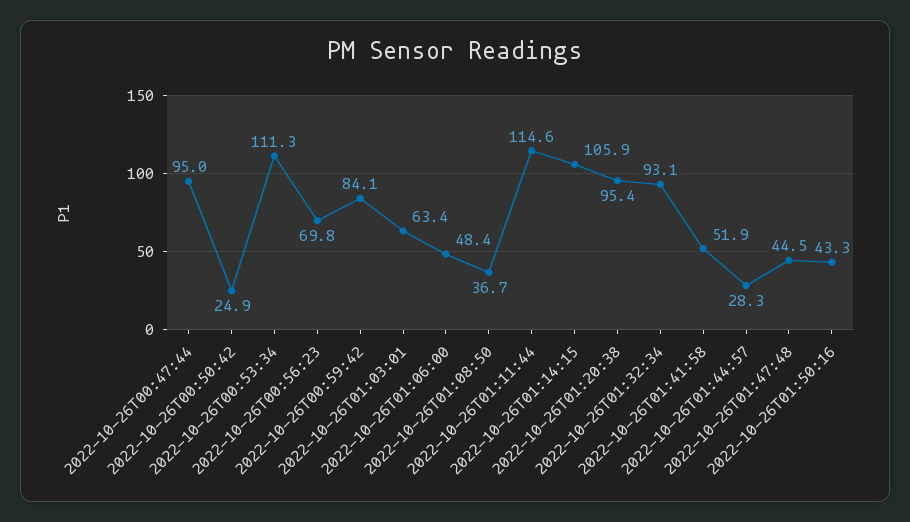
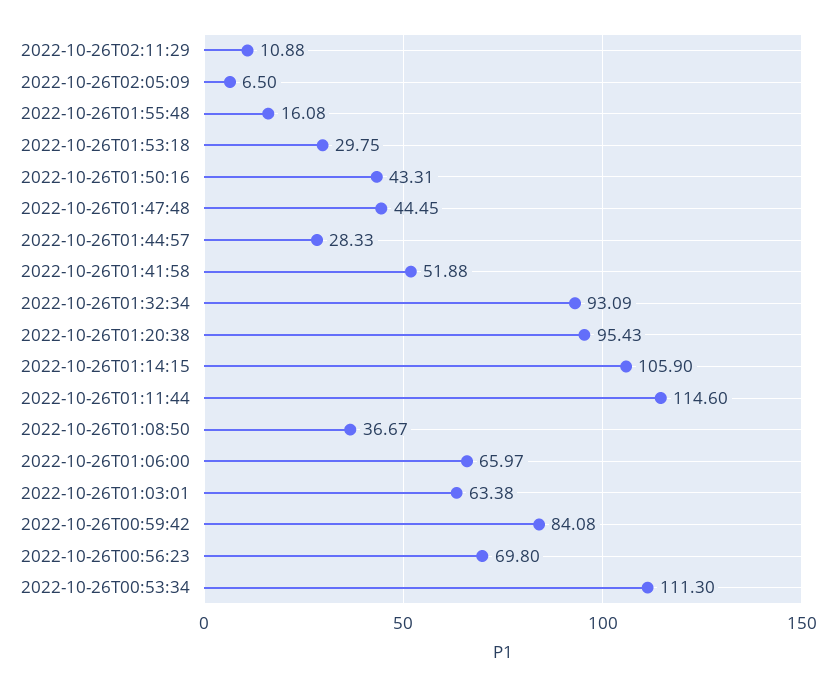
2022-10-26T00:47:44: 95 -> none
2022-10-26T00:50:42: 24.9 -> none
2022-10-26T01:06:00: 48.4 -> 65.97
2022-10-26T02:11:29: none -> 10.88
2022-10-26T02:05:09: none -> 6.5
2022-10-26T01:55:48: none -> 16.08
2022-10-26T01:53:18: none -> 29.75

